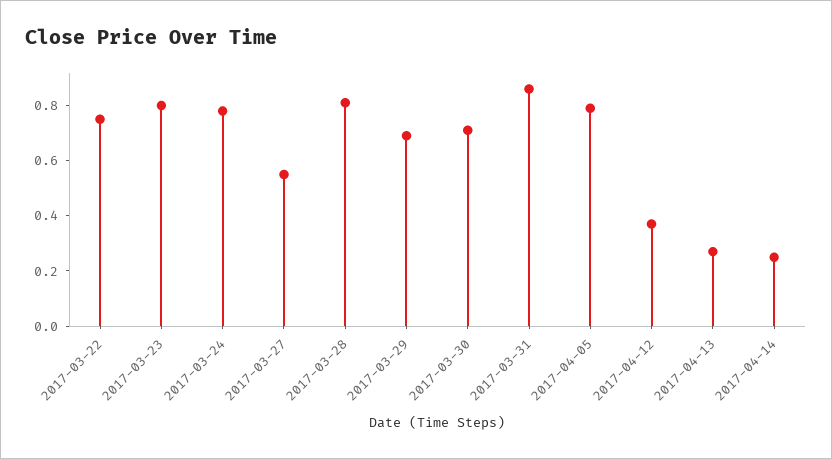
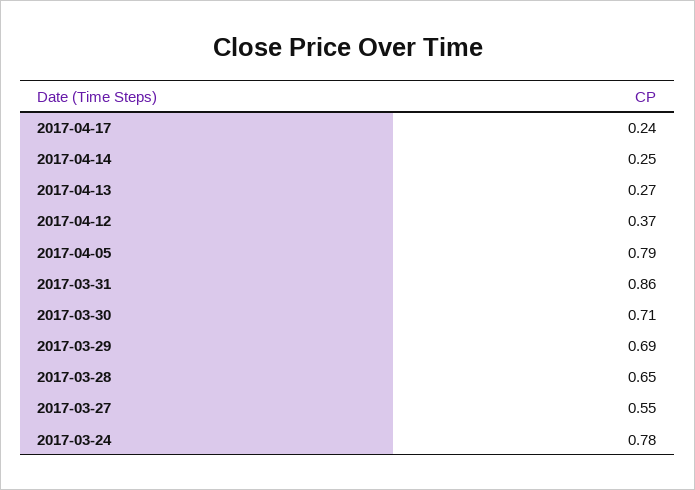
2017-03-22: 0.75 -> none
2017-03-23: 0.8 -> none
2017-03-28: 0.8 -> 0.65
2017-04-17: none -> 0.24

